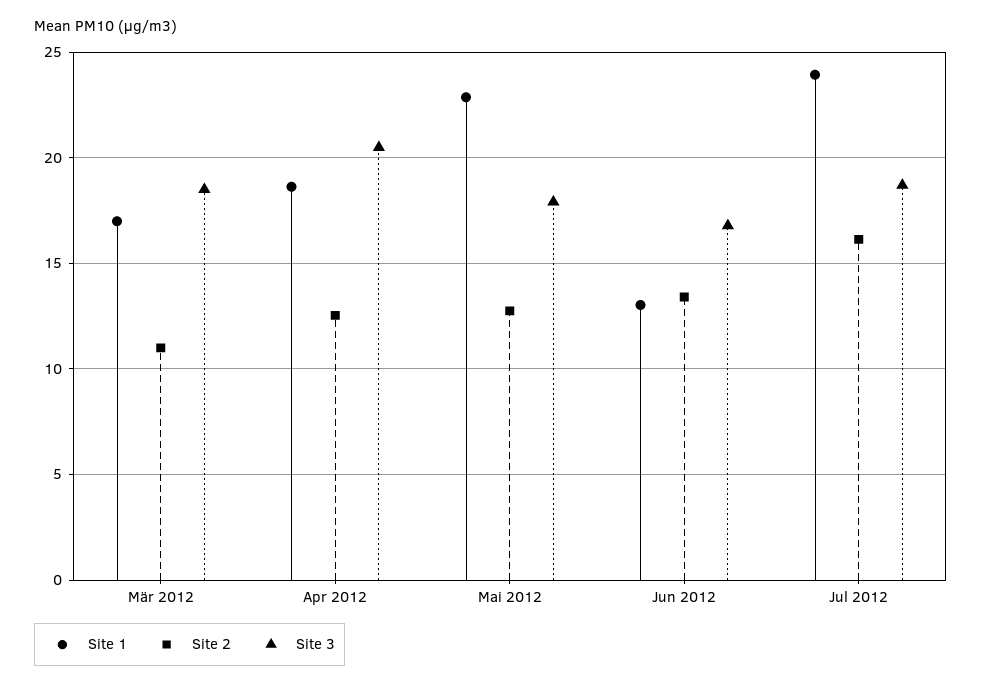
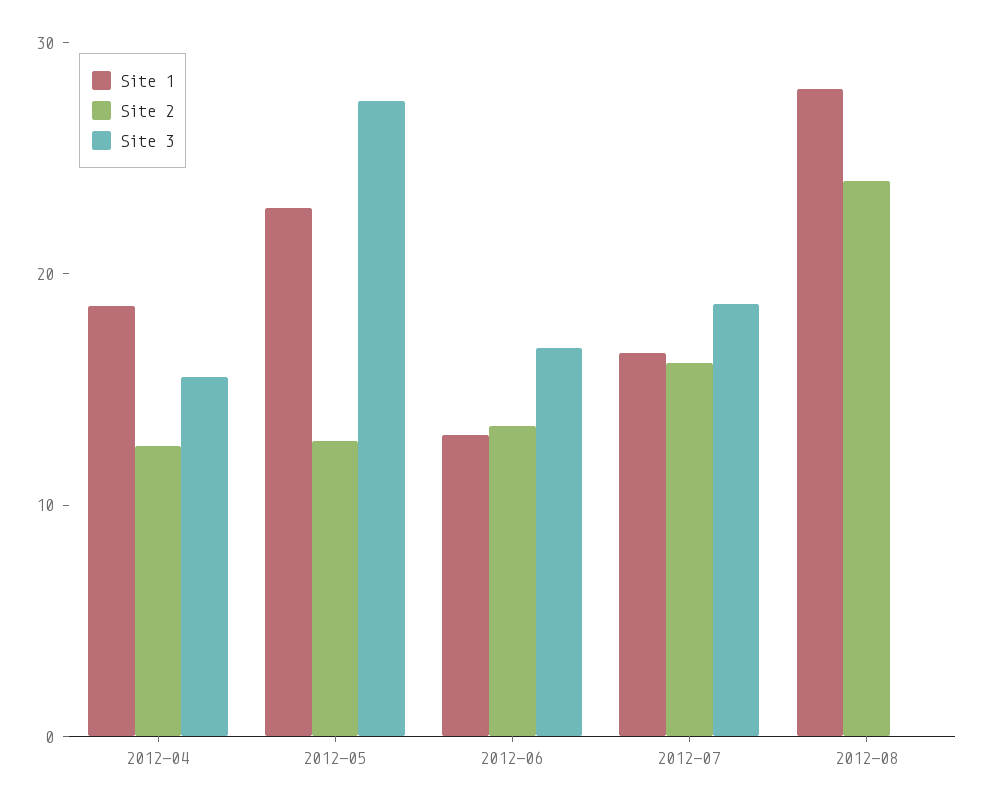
Site 1, Mär 2012: 17 -> none
Site 2, Mär 2012: 11 -> none
Site 3, Mär 2012: 18.5 -> none
Site 3, Apr 2012: 20.5 -> 16
Site 3, Mai 2012: 18 -> 28
Site 1, Jul 2012: 24 -> 16
Site 1, 2012-08: none -> 28
Site 2, 2012-08: none -> 24
Site 3, 2012-08: none -> 0

